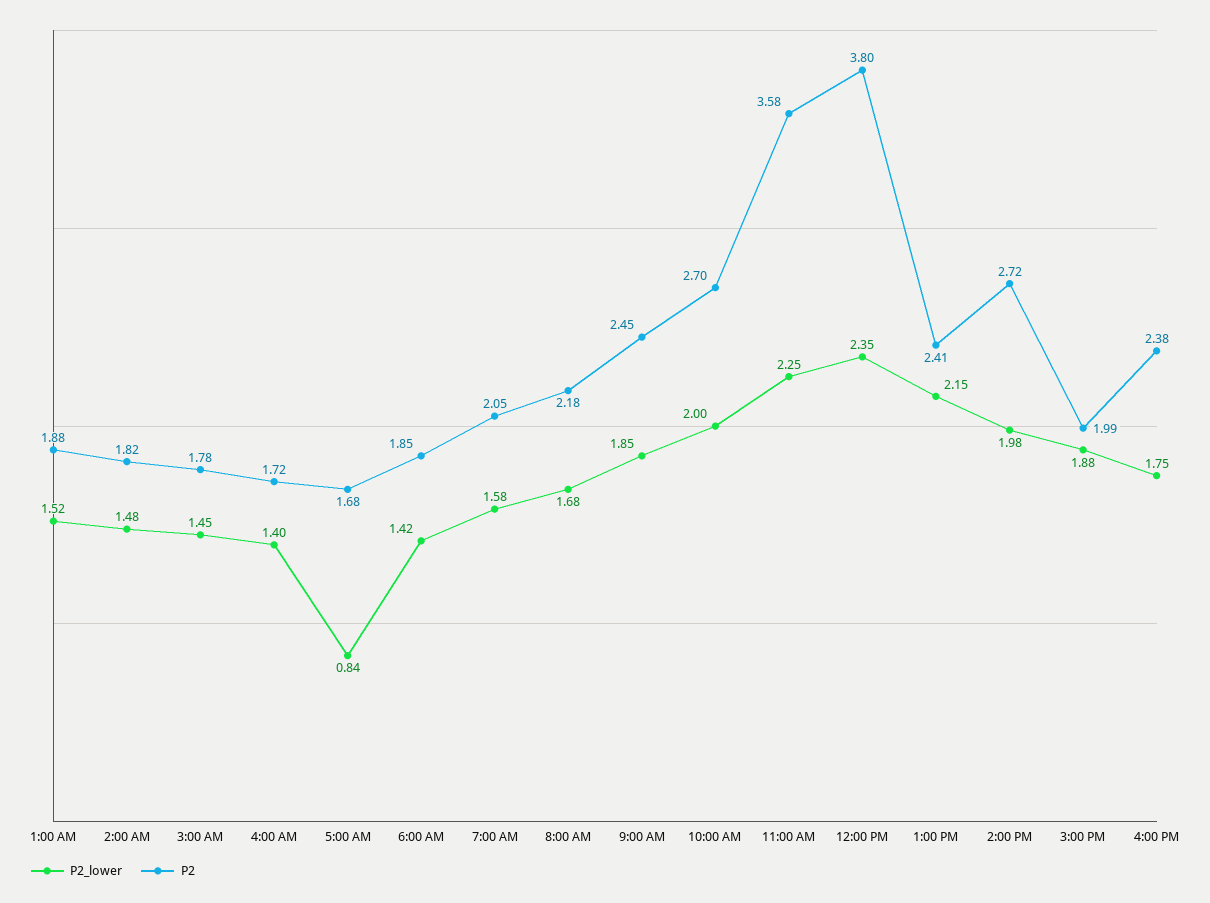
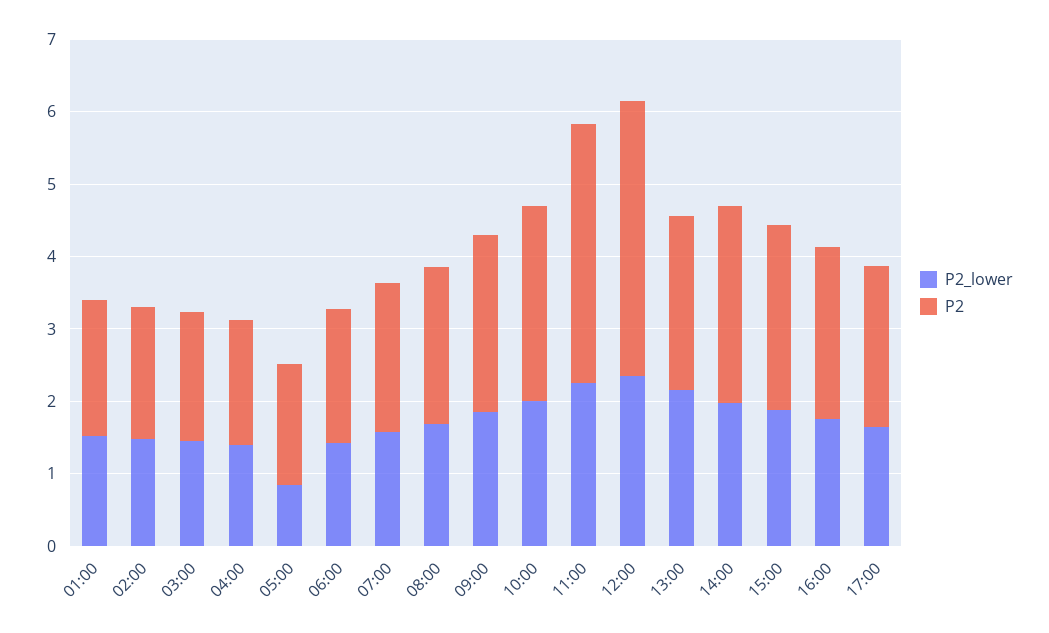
P2, 3:00 PM: 1.99 -> 2.6
P2_lower, 17:00: none -> 1.6
P2, 17:00: none -> 2.2

